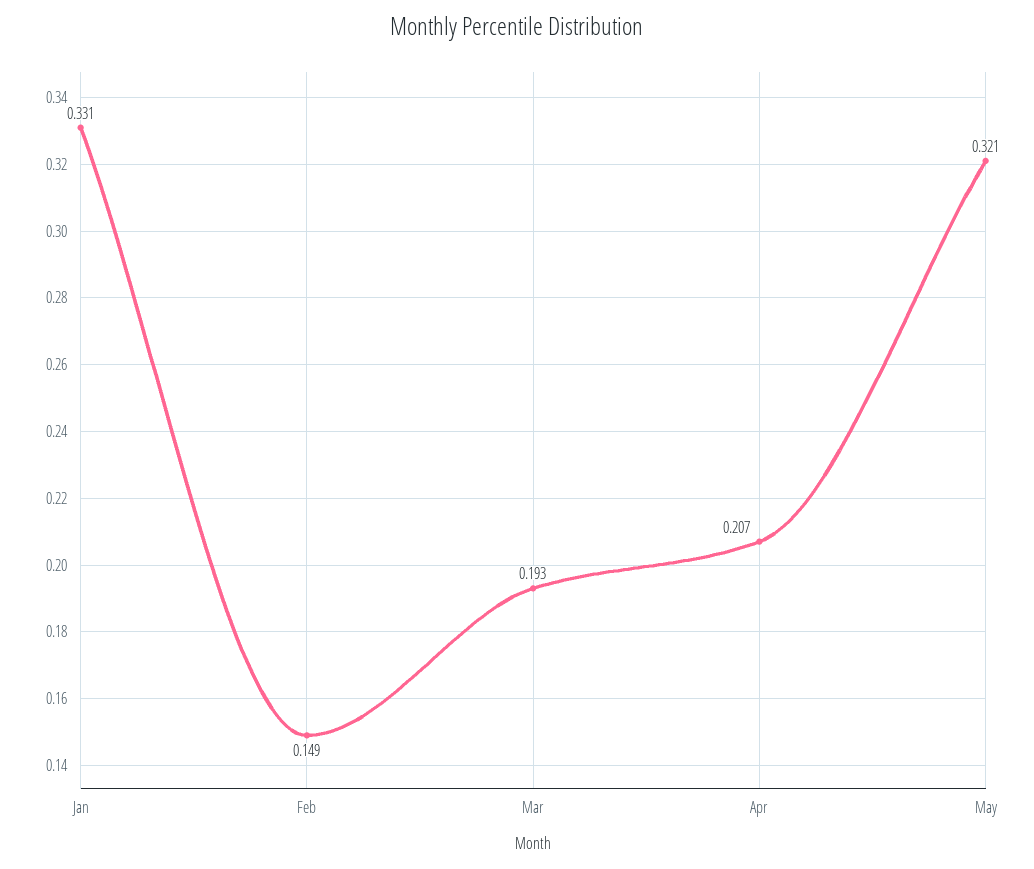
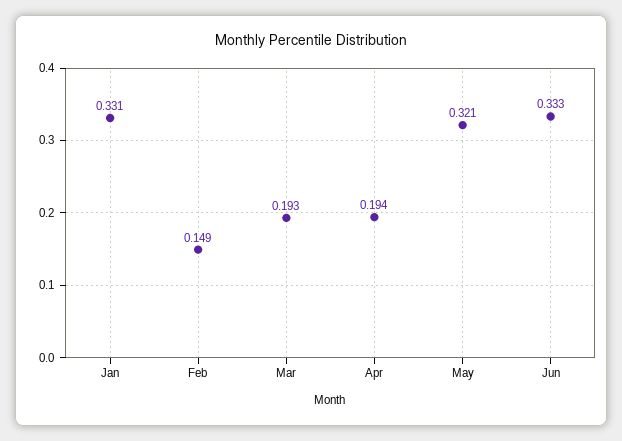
Apr: 0.207 -> 0.194
Jun: none -> 0.333

